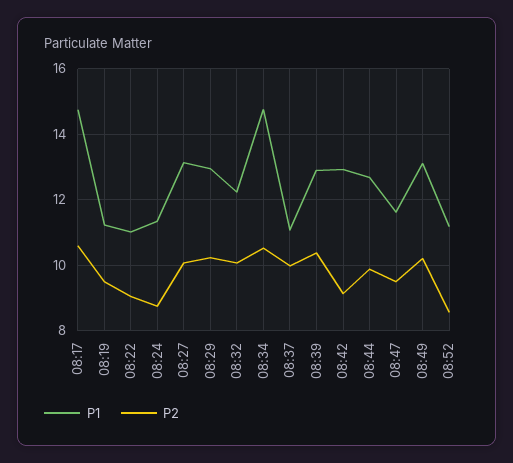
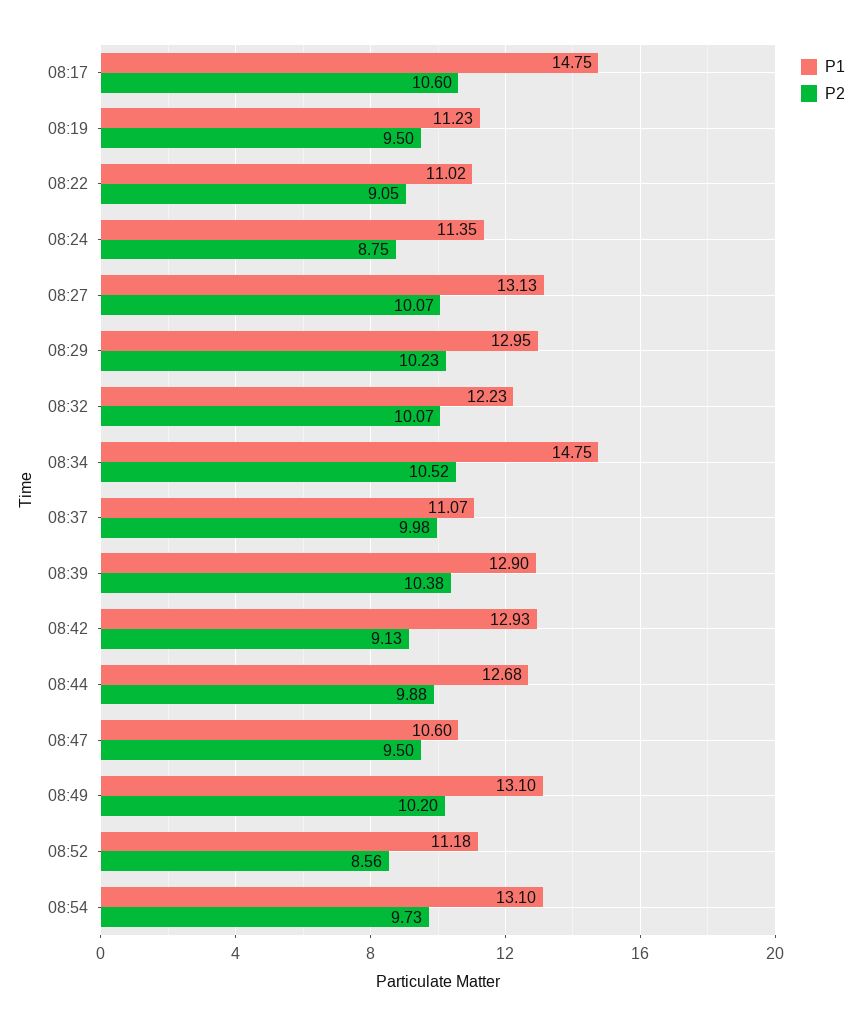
P1, 08:47: 11.6 -> 10.6
P1, 08:54: none -> 13.1
P2, 08:54: none -> 9.73

